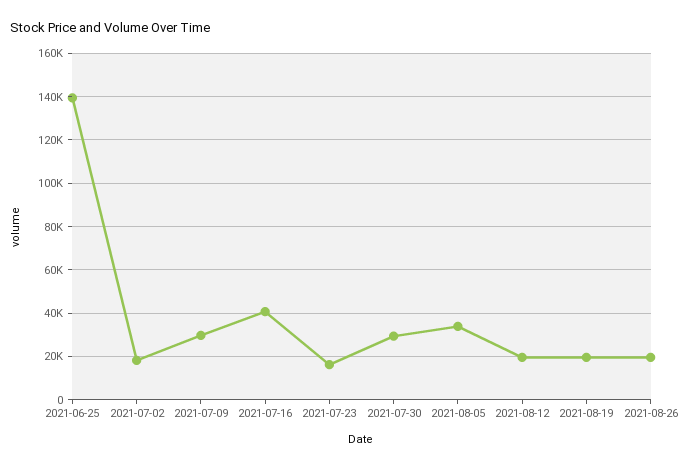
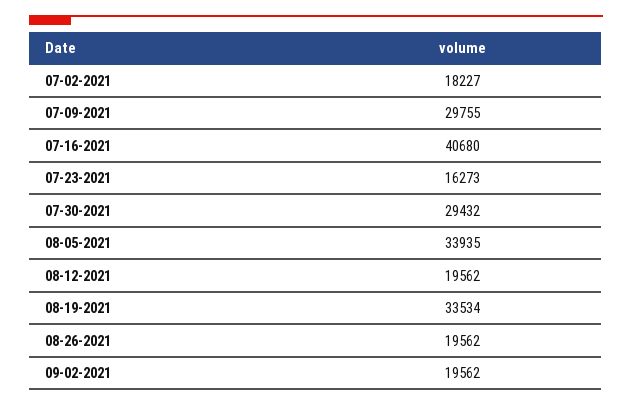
2021-06-25: 140000 -> none
2021-08-19: 20000 -> 33534
09-02-2021: none -> 19562

